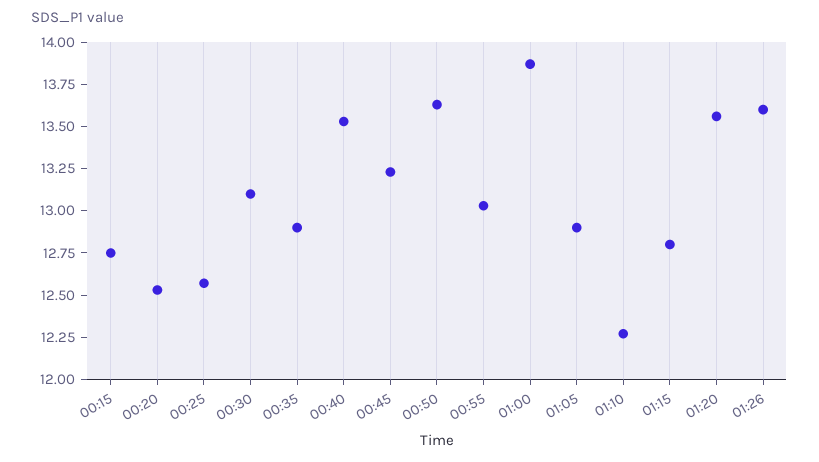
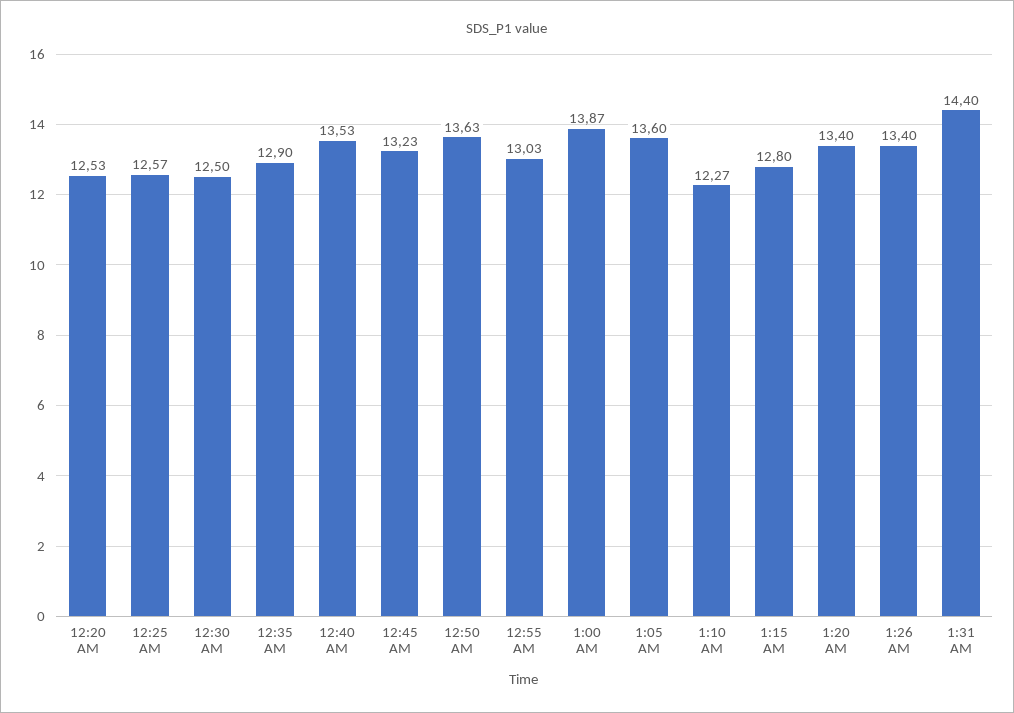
00:15: 12.75 -> none
00:30: 13.1 -> 12.5
01:05: 12.9 -> 13.6
01:20: 13.55 -> 13.4
01:26: 13.6 -> 13.4
1:31 AM: none -> 14.4

